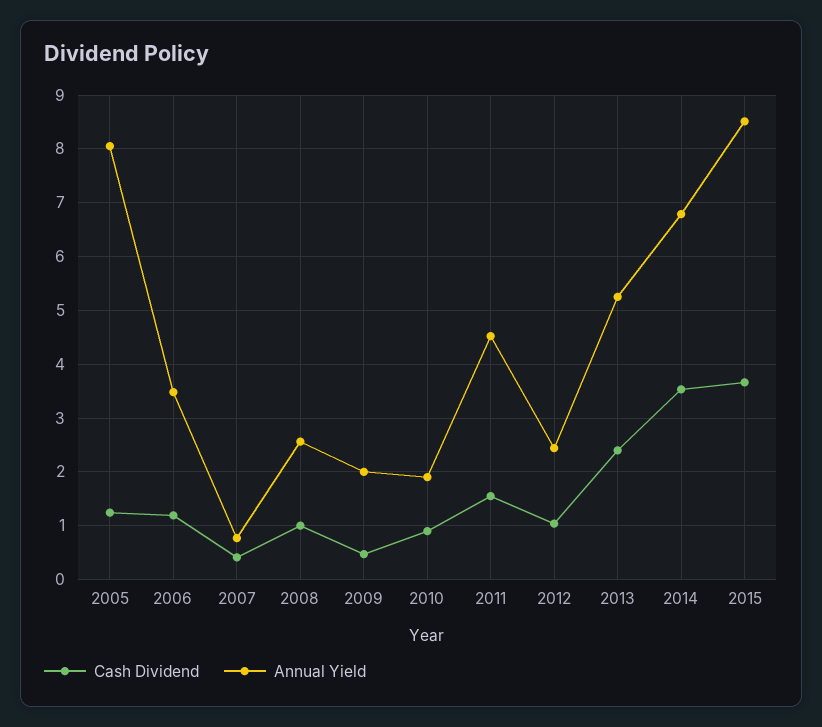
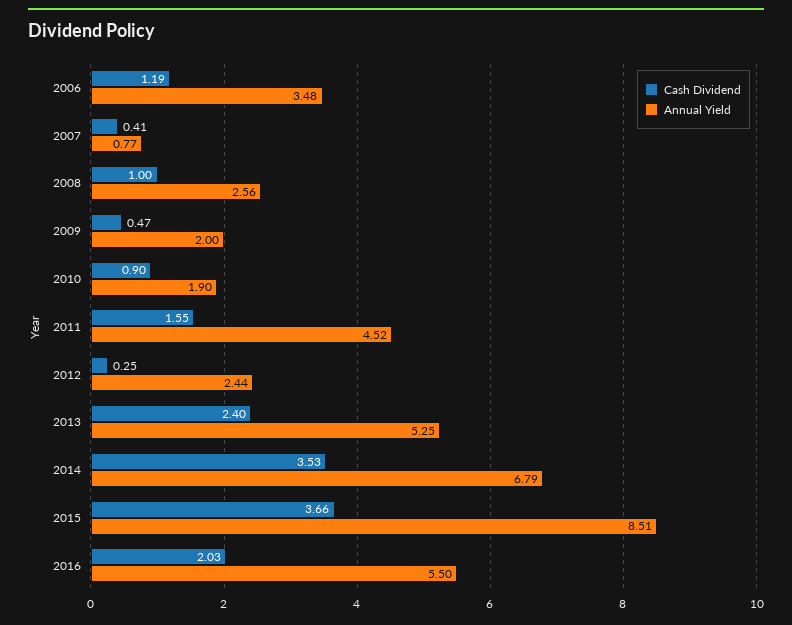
Cash Dividend, 2005: 1.2 -> none
Annual Yield, 2005: 8 -> none
Cash Dividend, 2012: 1 -> 0.25
Cash Dividend, 2016: none -> 2.03
Annual Yield, 2016: none -> 5.5

